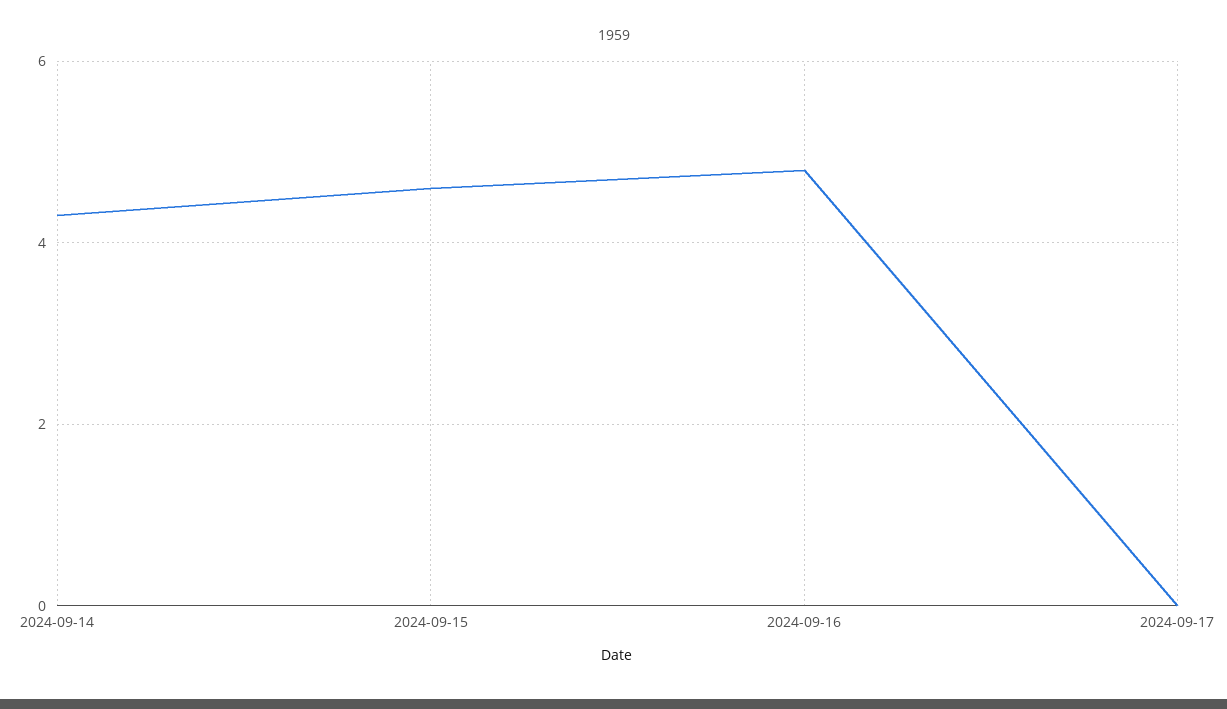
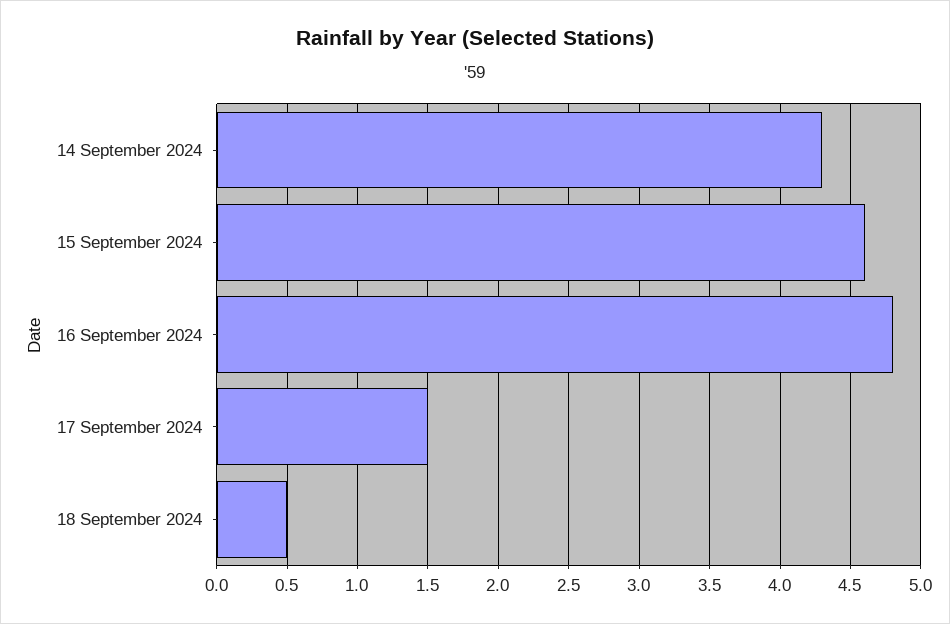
2024-09-17: 0 -> 1.5
18 September 2024: none -> 0.5

